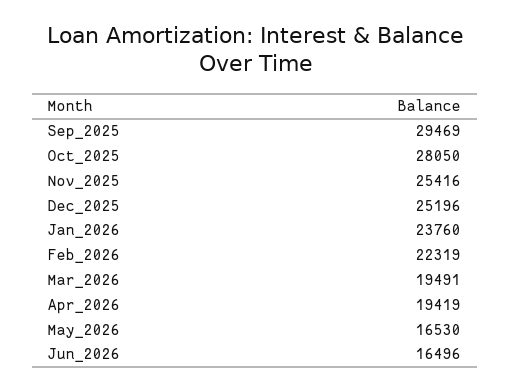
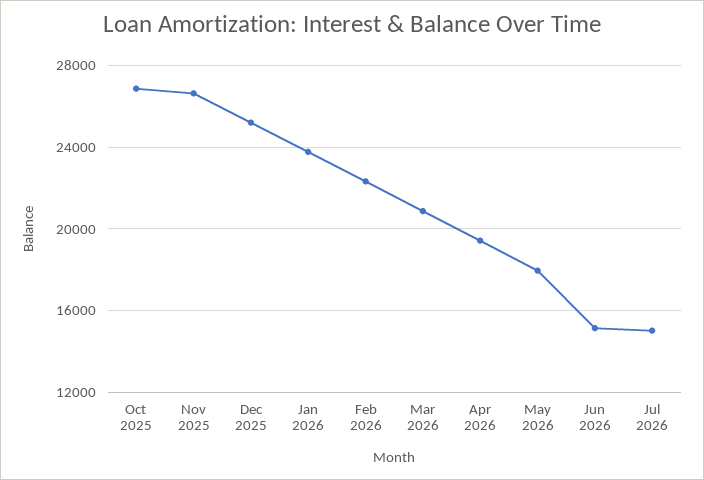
Sep_2025: 29469 -> none
Oct_2025: 28050 -> 27000
Nov_2025: 25416 -> 26500
Mar_2026: 19491 -> 21000
May_2026: 16530 -> 18000
Jun_2026: 16496 -> 15000
Jul 2026: none -> 15000

